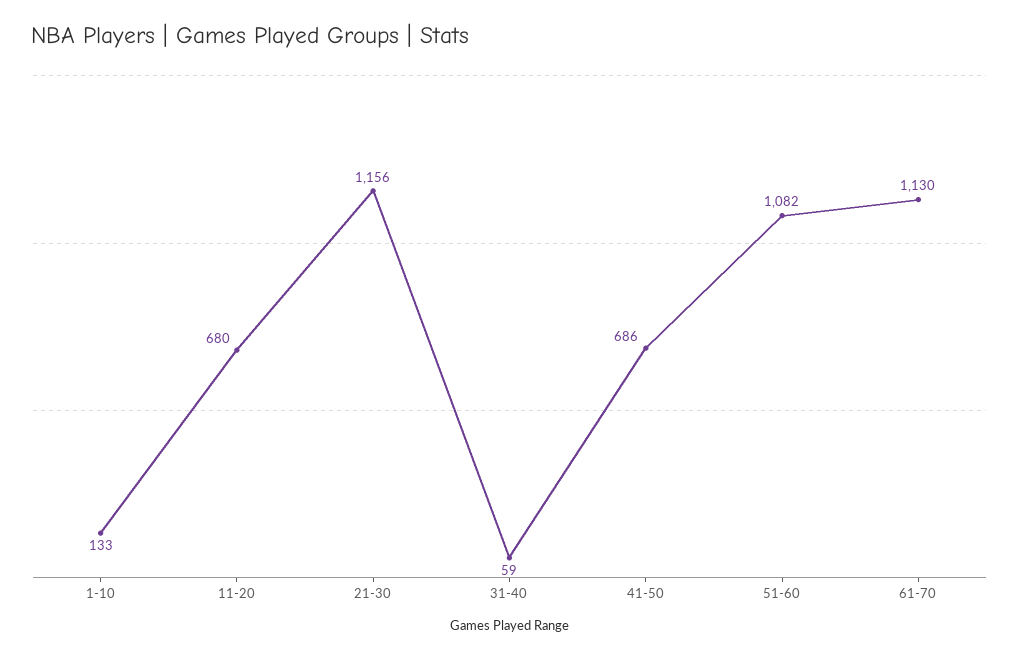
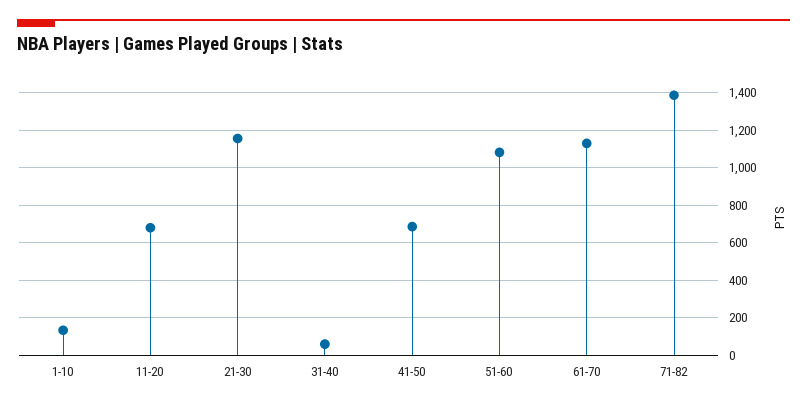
71-82: none -> 1400

